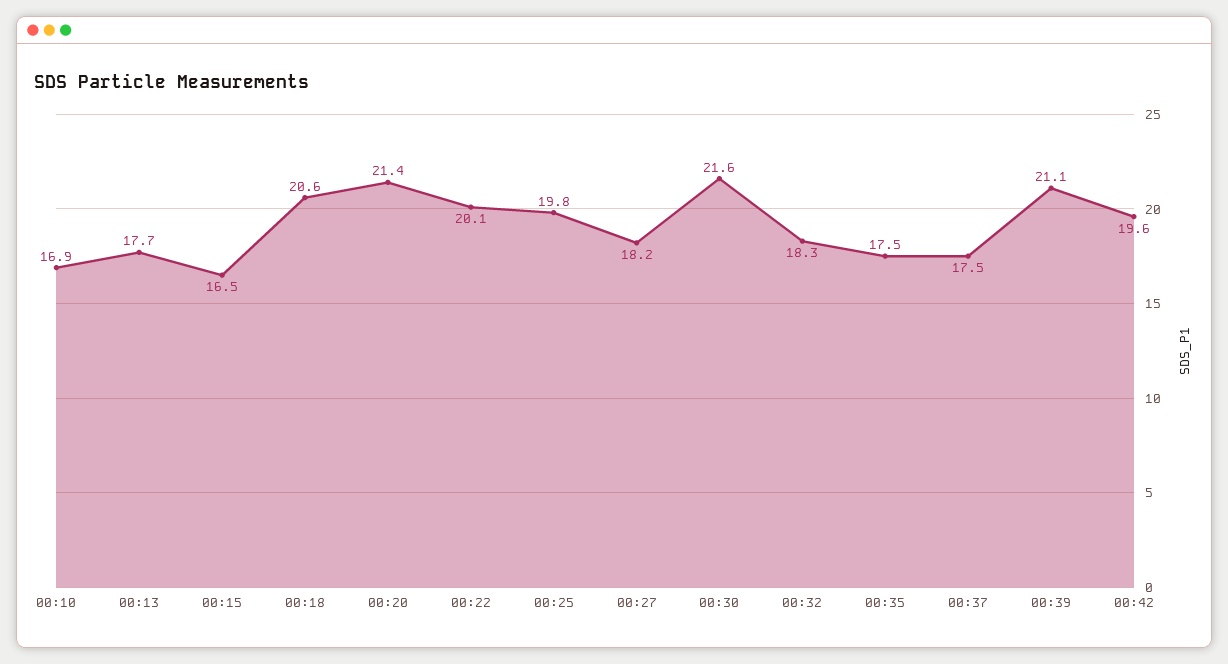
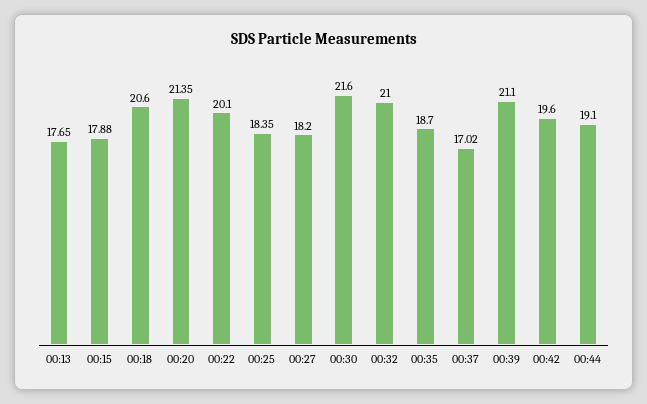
00:10: 16.9 -> none
00:15: 16.5 -> 17.88
00:25: 19.8 -> 18.35
00:32: 18.3 -> 21
00:35: 17.5 -> 18.7
00:37: 17.5 -> 17.02
00:44: none -> 19.1

